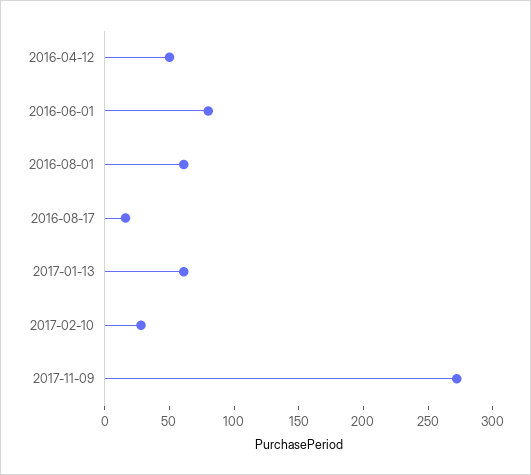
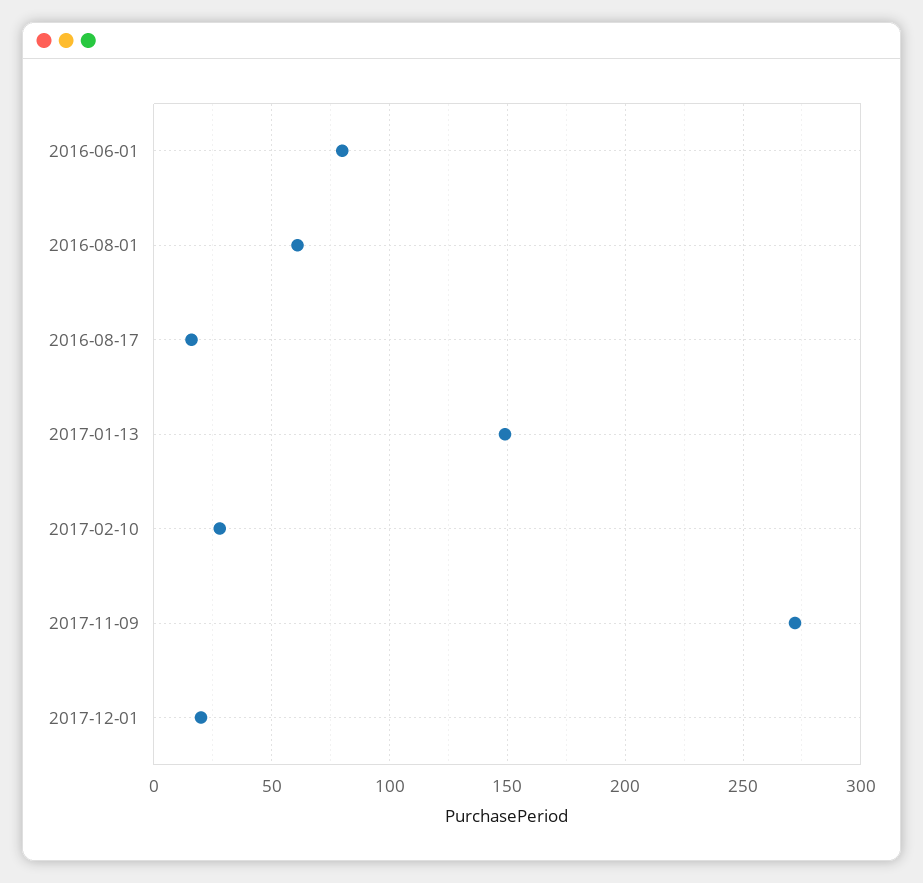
2016-04-12: 50 -> none
2017-01-13: 60 -> 150
2017-12-01: none -> 20

